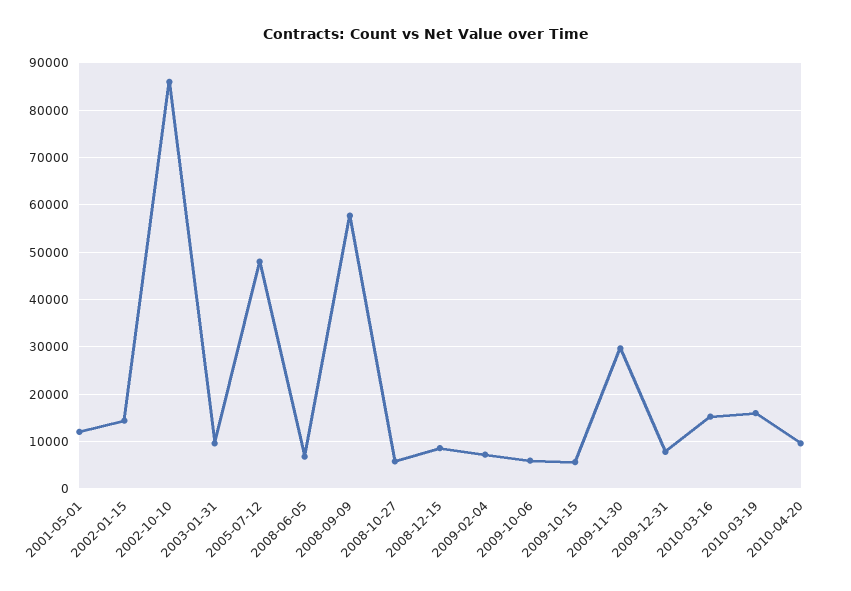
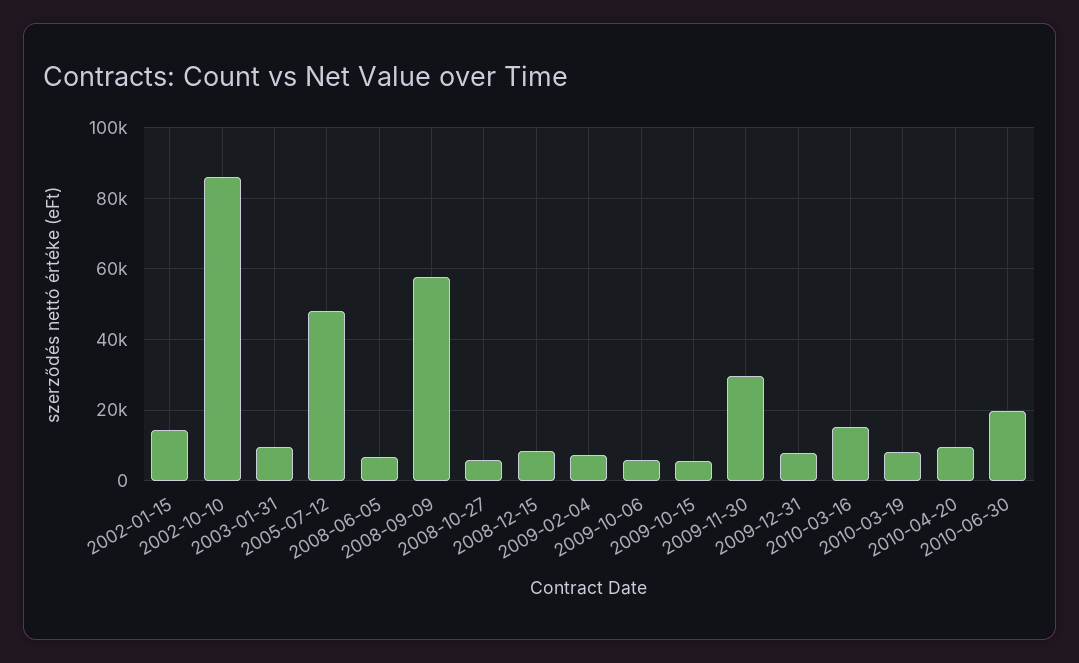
2001-05-01: 12000 -> none
2010-03-19: 16000 -> 8000
2010-06-30: none -> 20000

